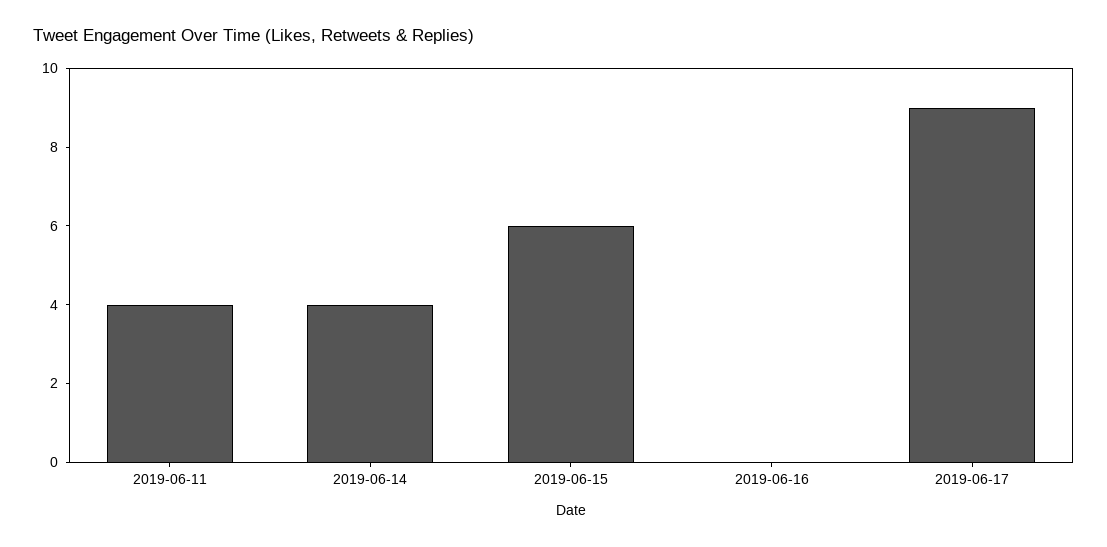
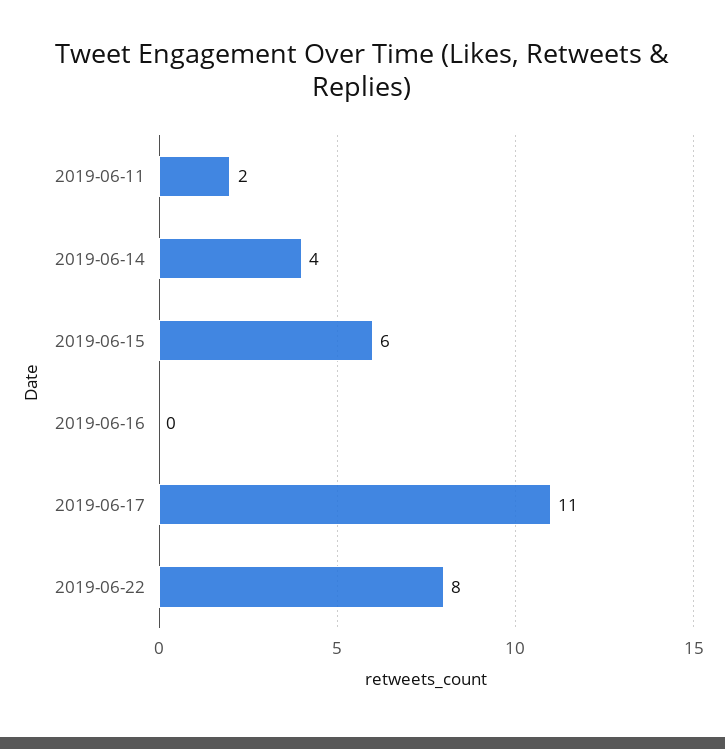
2019-06-11: 4 -> 2
2019-06-17: 9 -> 11
2019-06-22: none -> 8

